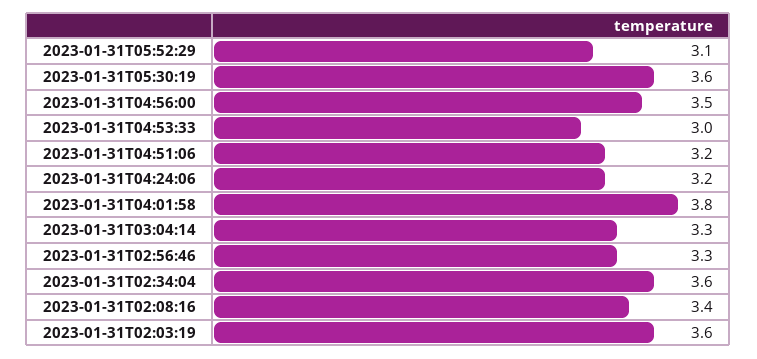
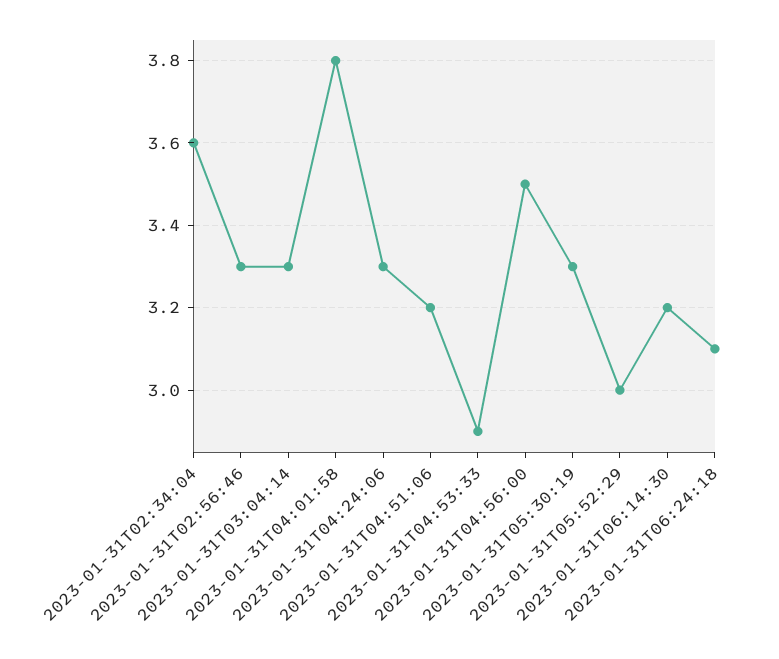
2023-01-31T05:52:29: 3.1 -> 3
2023-01-31T05:30:19: 3.6 -> 3.3
2023-01-31T04:53:33: 3 -> 2.9
2023-01-31T04:24:06: 3.2 -> 3.3
2023-01-31T02:08:16: 3.4 -> none
2023-01-31T02:03:19: 3.6 -> none
2023-01-31T06:14:30: none -> 3.2
2023-01-31T06:24:18: none -> 3.1

